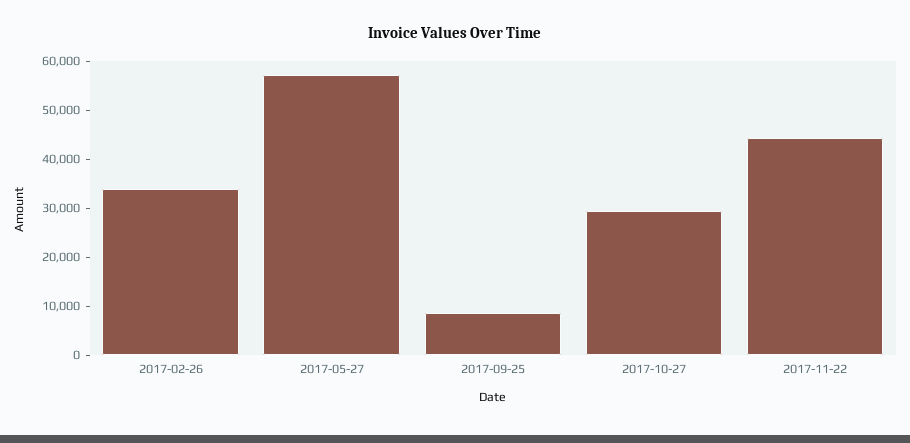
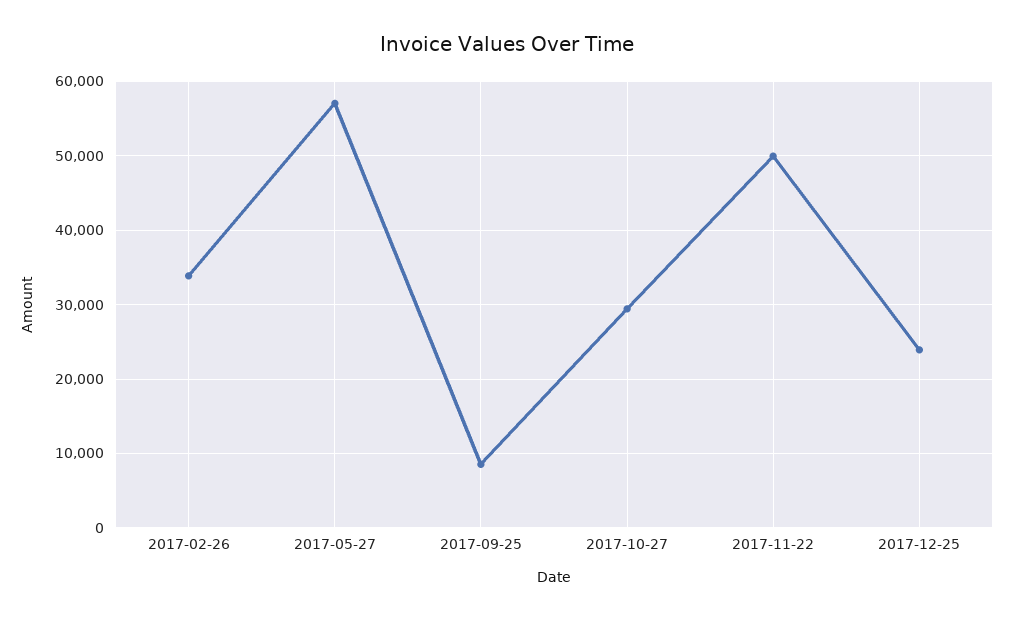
2017-11-22: 44000 -> 50000
2017-12-25: none -> 24000

